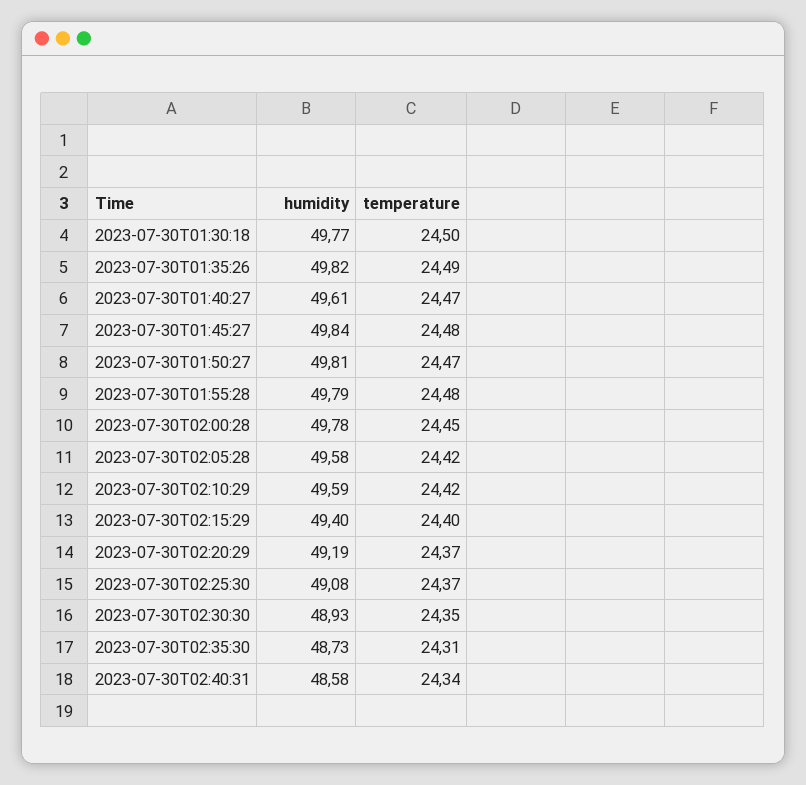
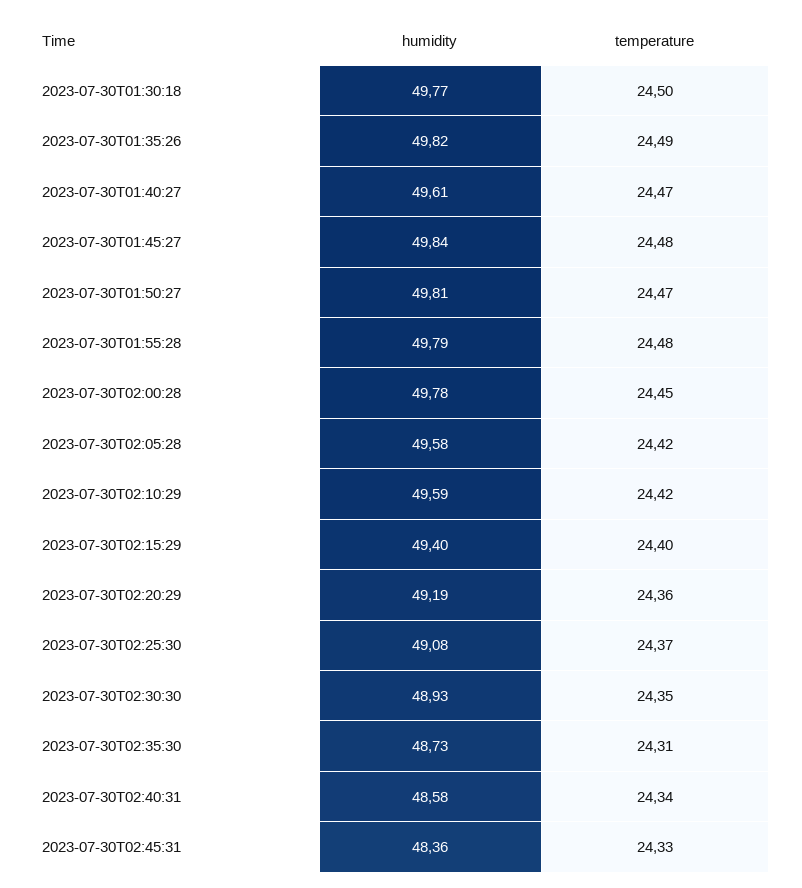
temperature, 2023-07-30T02:20:29: 24.37 -> 24.36
humidity, 2023-07-30T02:45:31: none -> 48.36
temperature, 2023-07-30T02:45:31: none -> 24.33

